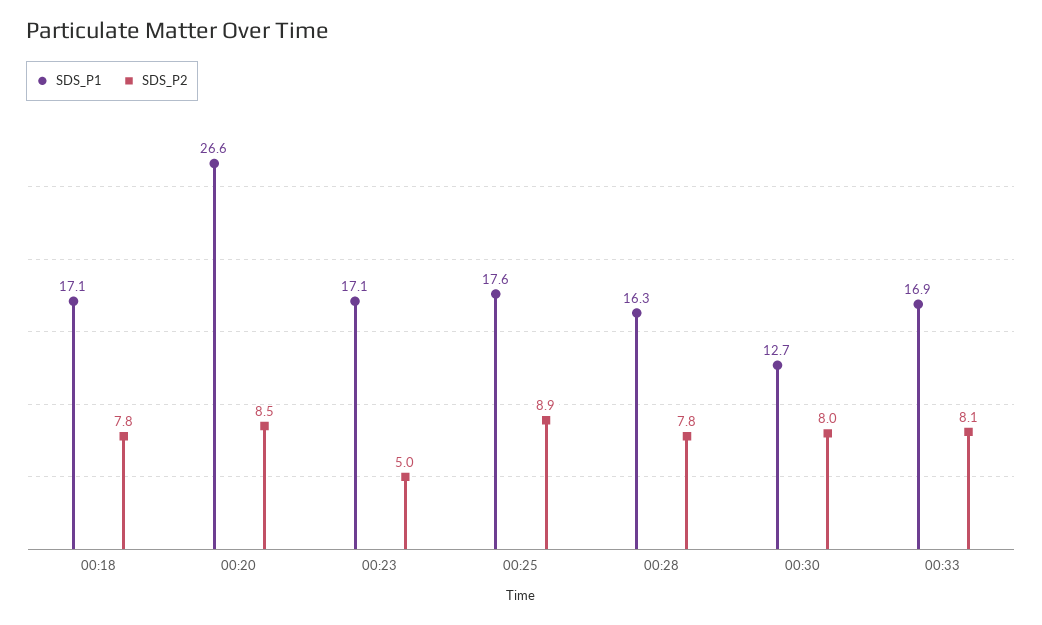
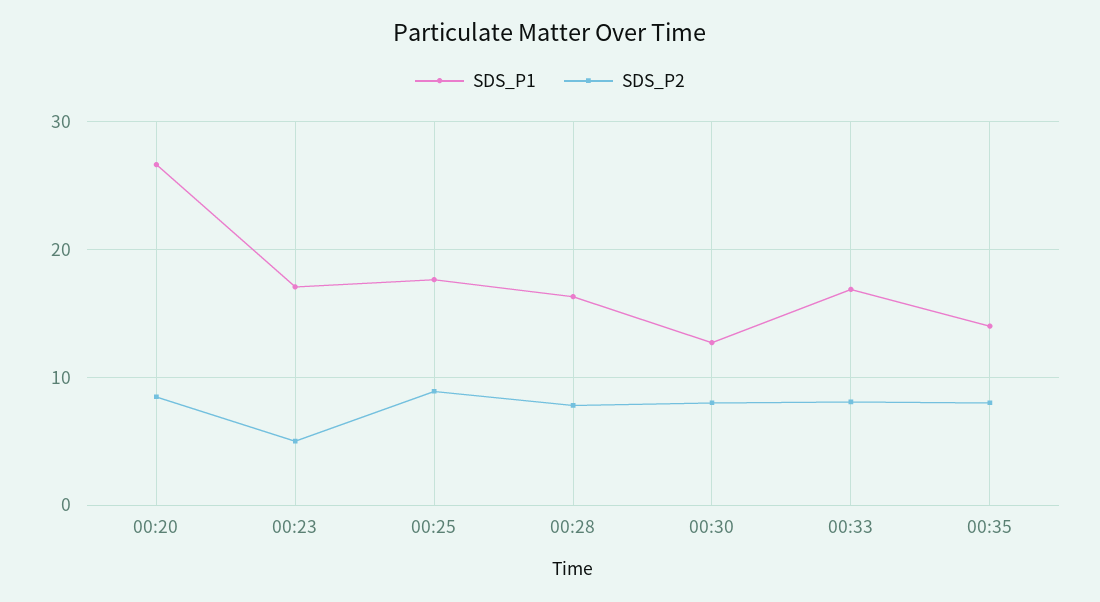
SDS_P1, 00:18: 17.1 -> none
SDS_P2, 00:18: 7.8 -> none
SDS_P1, 00:35: none -> 14
SDS_P2, 00:35: none -> 8

